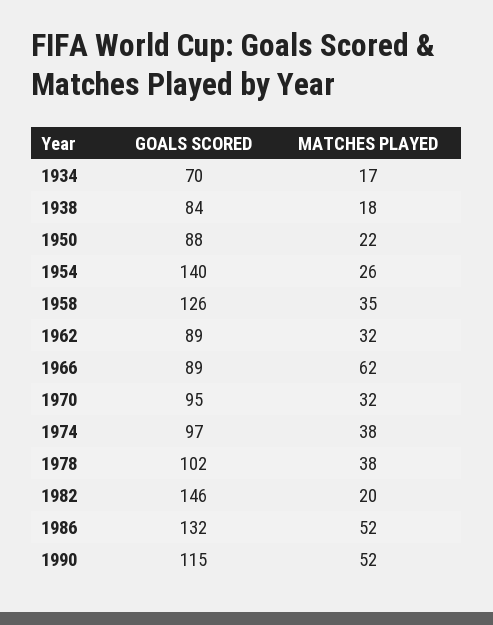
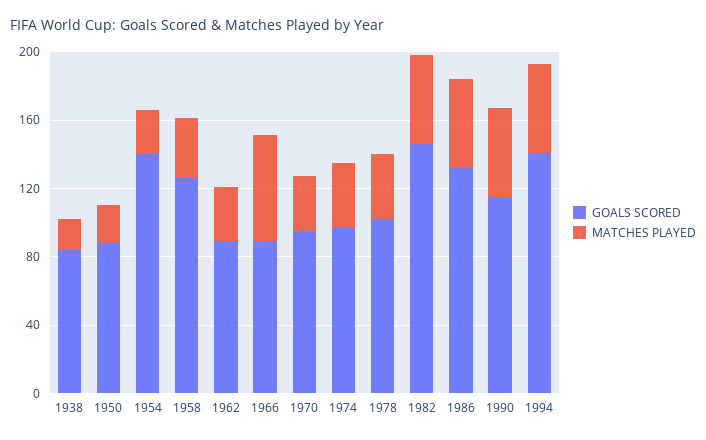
GOALS SCORED, 1934: 70 -> none
MATCHES PLAYED, 1934: 17 -> none
MATCHES PLAYED, 1982: 20 -> 50
GOALS SCORED, 1994: none -> 140
MATCHES PLAYED, 1994: none -> 50

